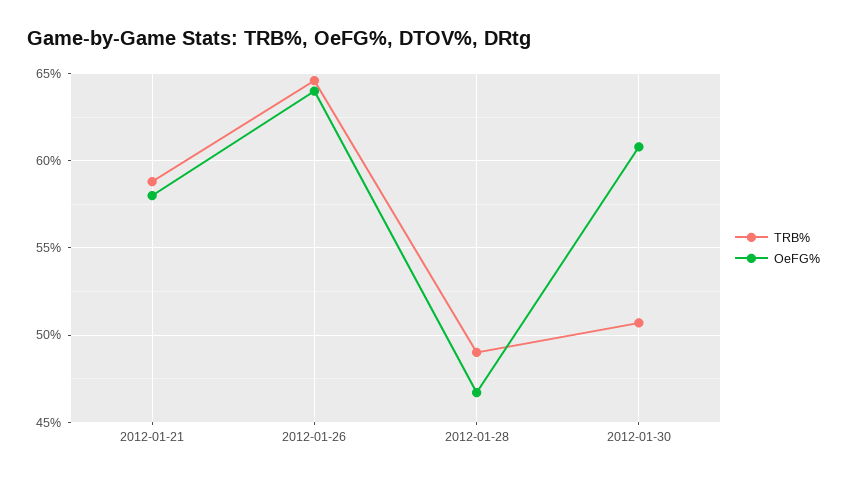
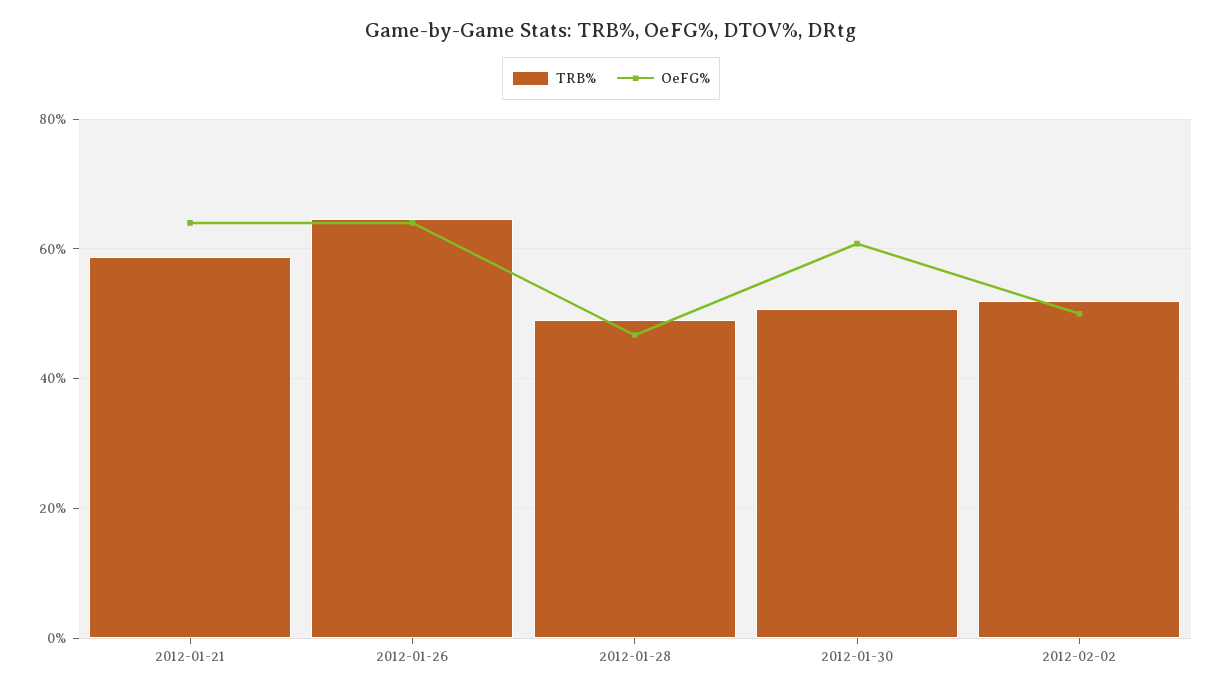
OeFG%, 2012-01-21: 58 -> 64
TRB%, 2012-02-02: none -> 52
OeFG%, 2012-02-02: none -> 50

